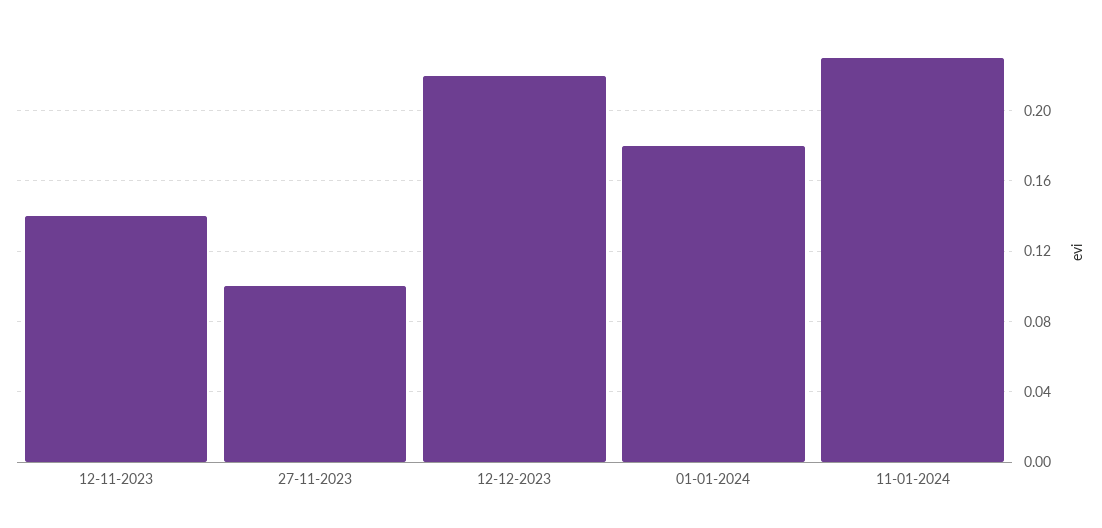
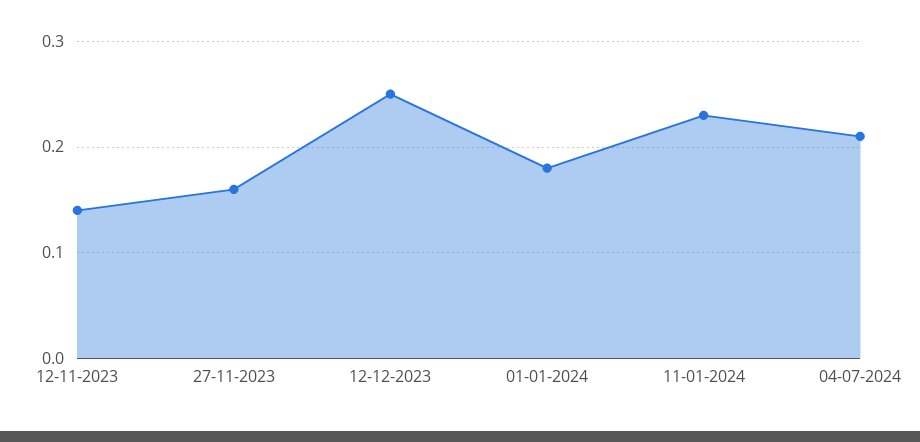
27-11-2023: 0.1 -> 0.16
12-12-2023: 0.22 -> 0.25
04-07-2024: none -> 0.21

